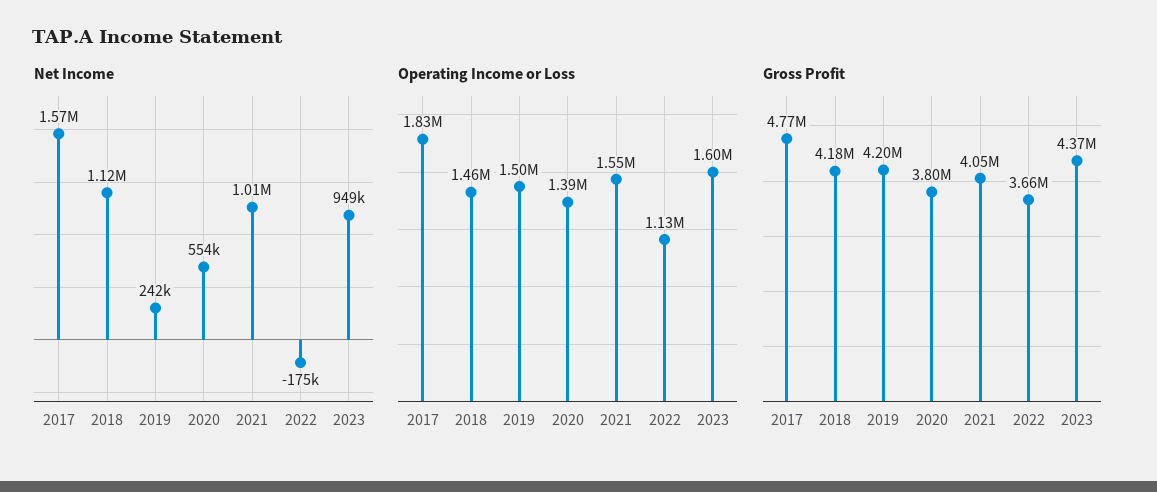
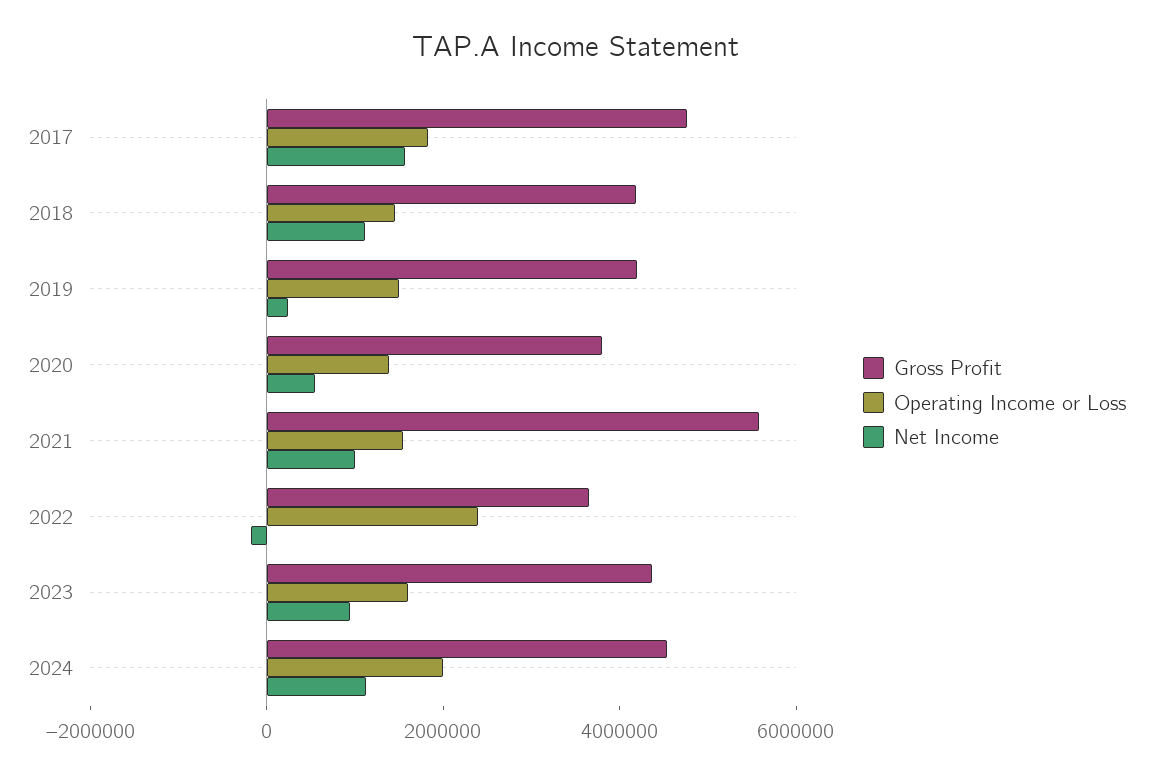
Operating Income or Loss, 2022: 1130000 -> 2500000
Gross Profit, 2021: 4050000 -> 5500000
Gross Profit, 2024: none -> 4500000
Operating Income or Loss, 2024: none -> 2000000
Net Income, 2024: none -> 1000000

